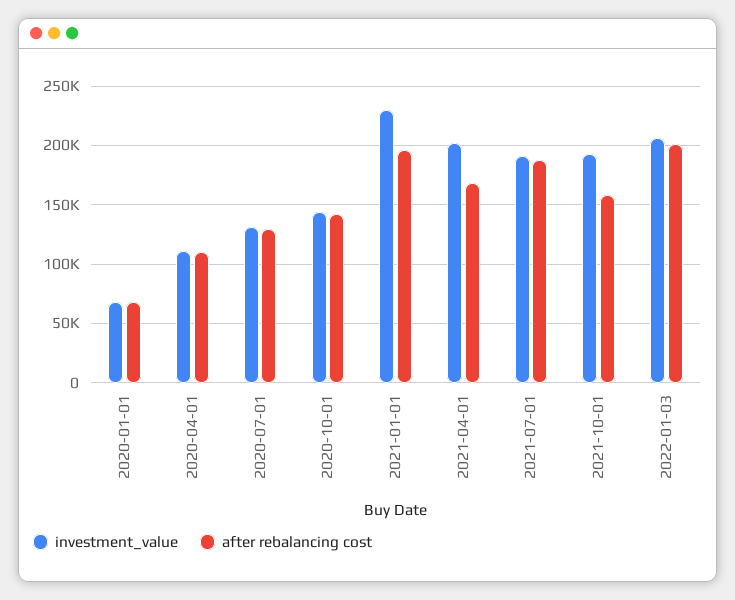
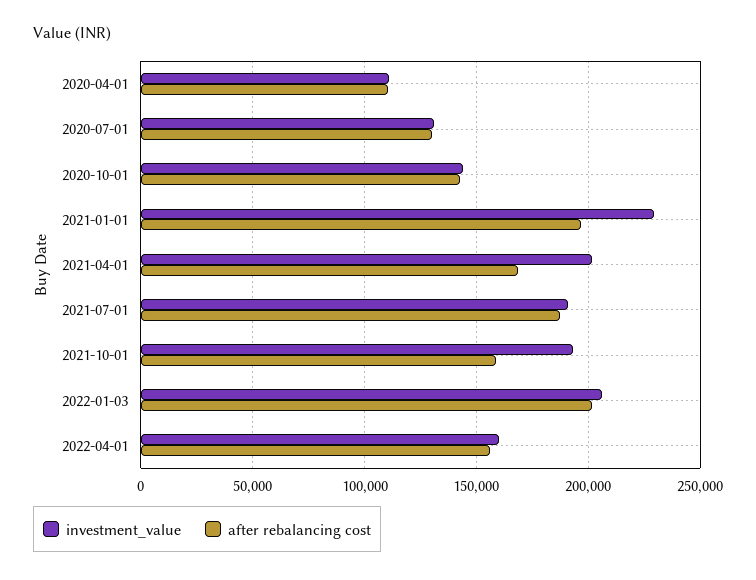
investment_value, 2020-01-01: 70000 -> none
after rebalancing cost, 2020-01-01: 70000 -> none
investment_value, 2022-04-01: none -> 160000
after rebalancing cost, 2022-04-01: none -> 155000

